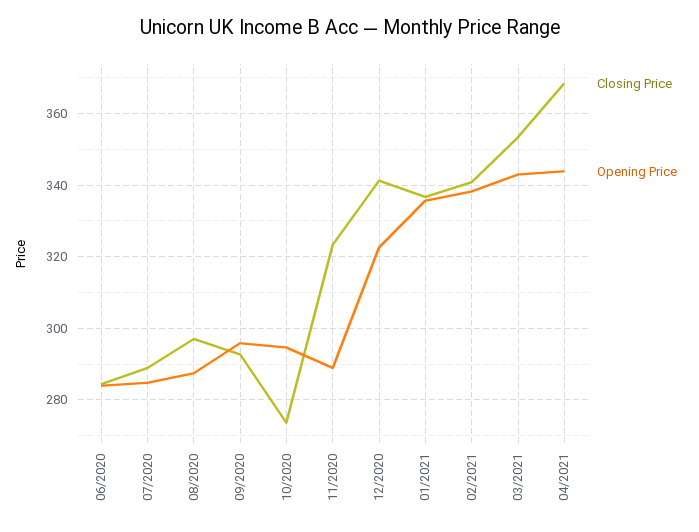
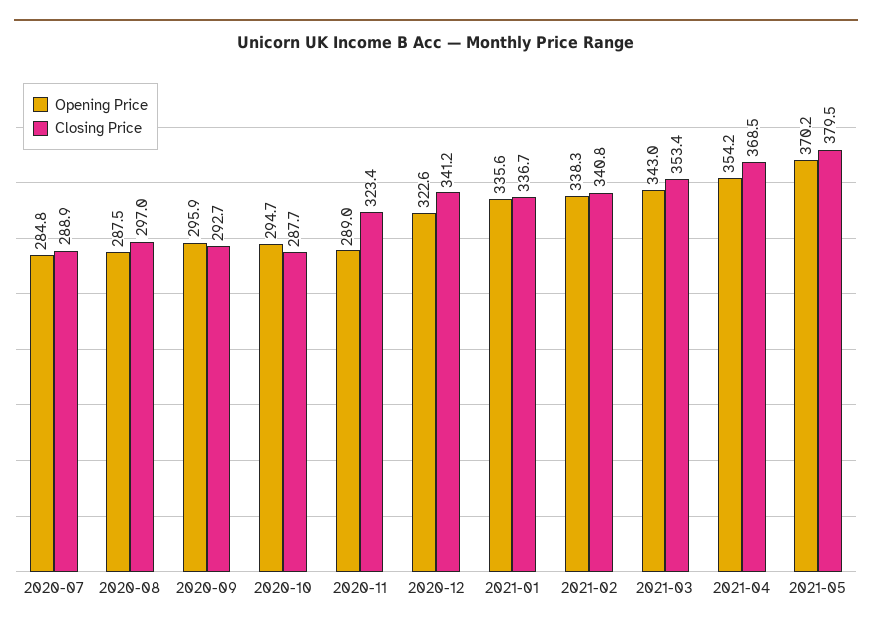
Closing Price, 06/2020: 284 -> none
Opening Price, 06/2020: 284 -> none
Closing Price, 10/2020: 274 -> 287.7
Opening Price, 04/2021: 344 -> 354.2
Opening Price, 2021-05: none -> 370.2
Closing Price, 2021-05: none -> 379.5

